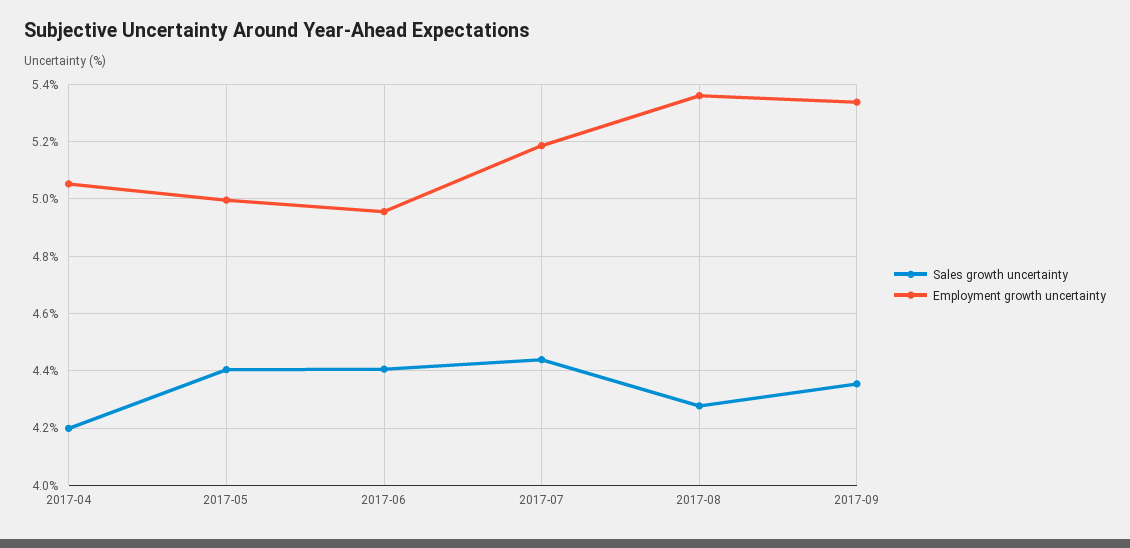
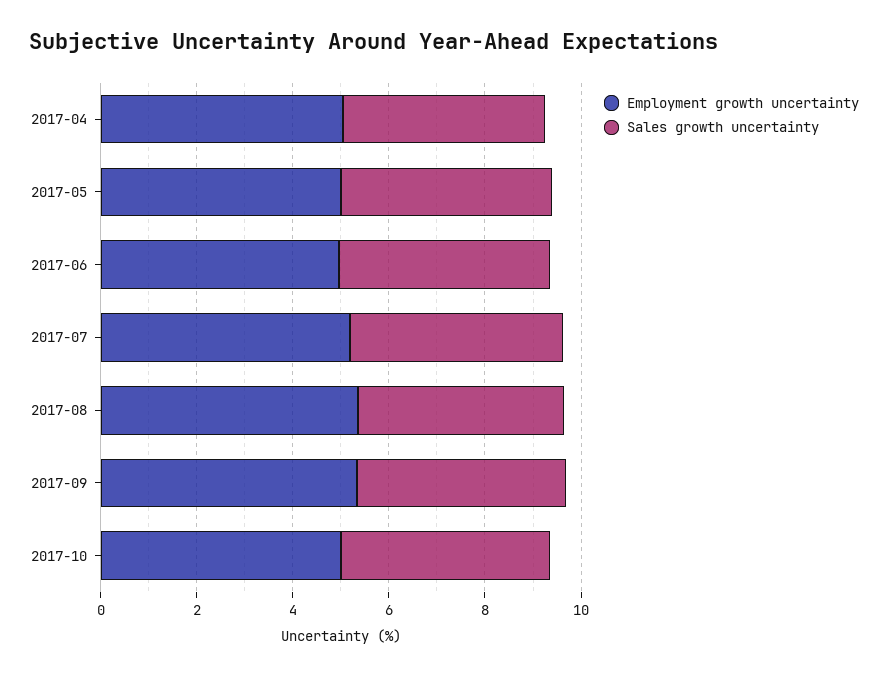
Employment growth uncertainty, 2017-10: none -> 5
Sales growth uncertainty, 2017-10: none -> 4.5

